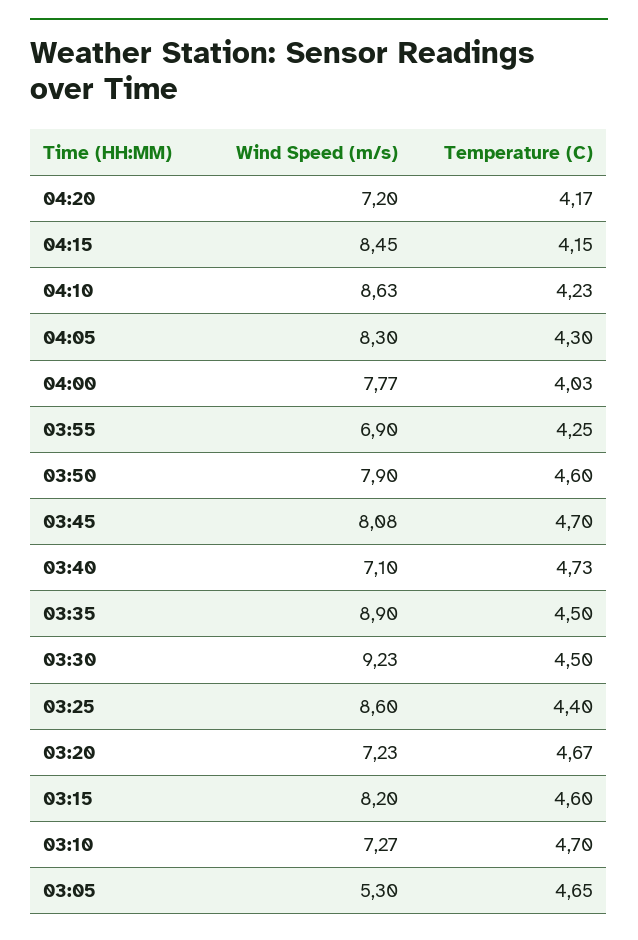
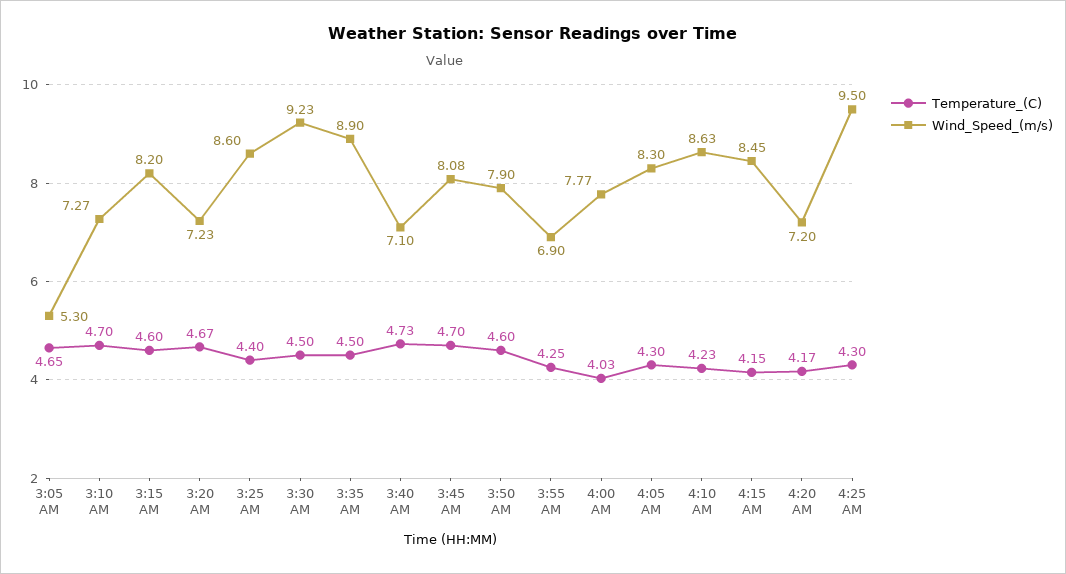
Temperature (C), 4:25 AM: none -> 4.3
Wind Speed (m/s), 4:25 AM: none -> 9.5

